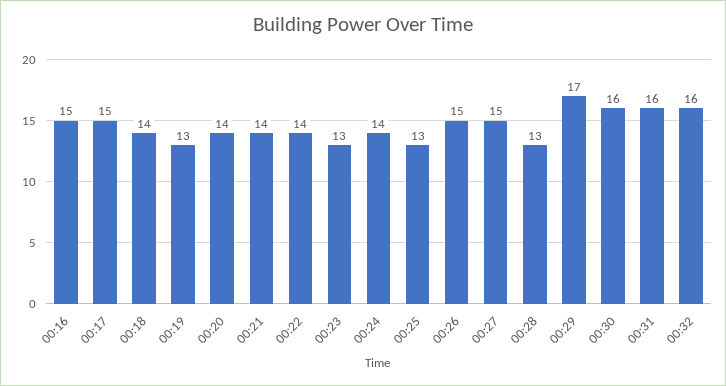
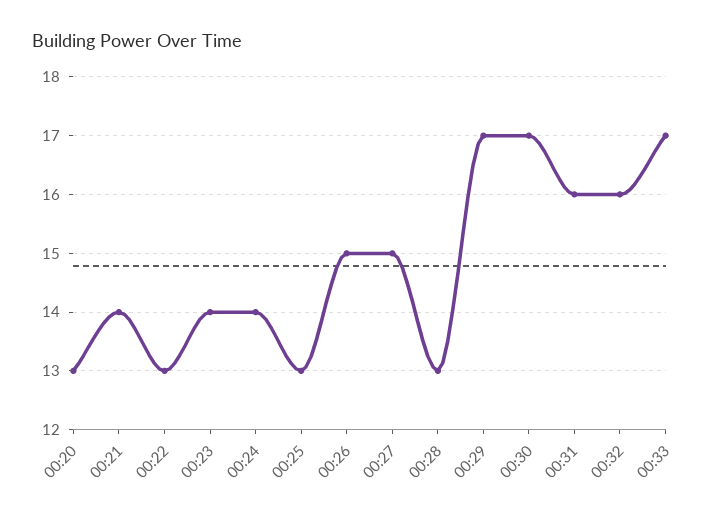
00:16: 15 -> none
00:17: 15 -> none
00:18: 14 -> none
00:19: 13 -> none
00:20: 14 -> 13
00:22: 14 -> 13
00:23: 13 -> 14
00:30: 16 -> 17
00:33: none -> 17

